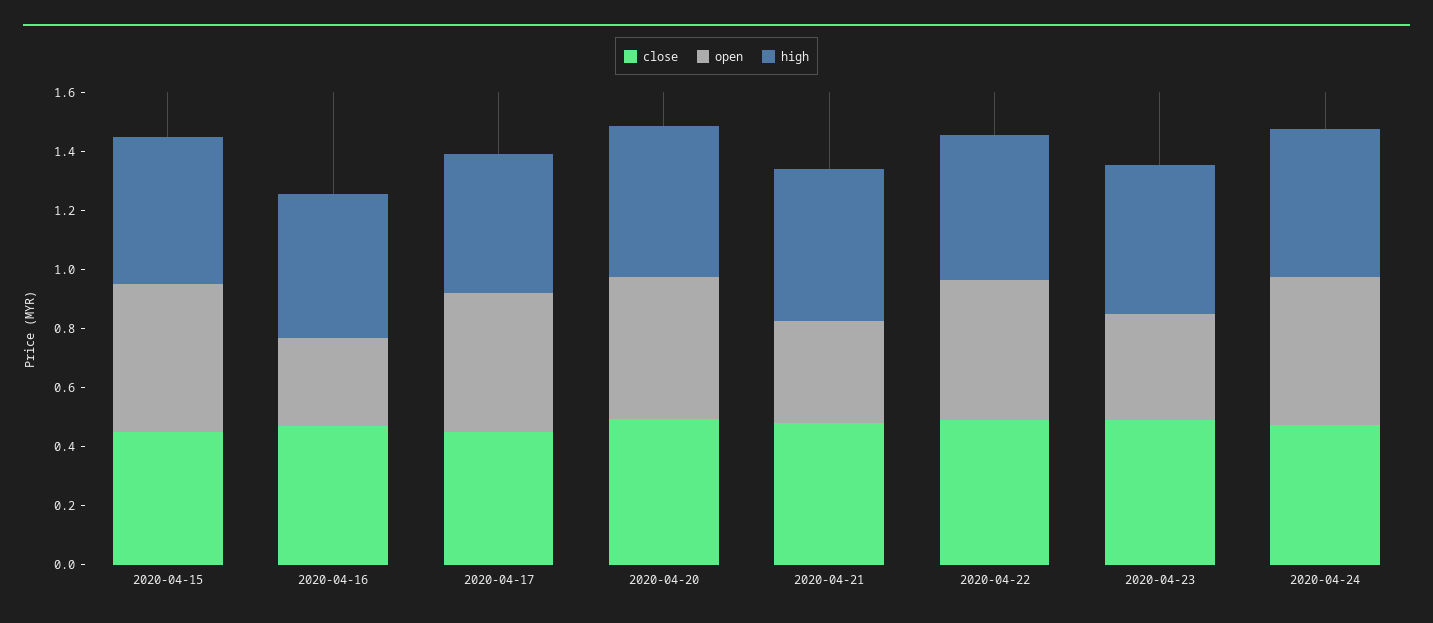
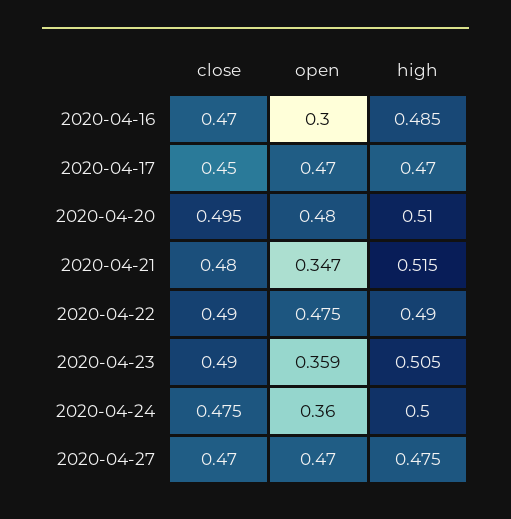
close, 2020-04-15: 0.45 -> none
open, 2020-04-15: 0.5 -> none
high, 2020-04-15: 0.5 -> none
open, 2020-04-24: 0.5 -> 0.36
close, 2020-04-27: none -> 0.47
open, 2020-04-27: none -> 0.47
high, 2020-04-27: none -> 0.475

